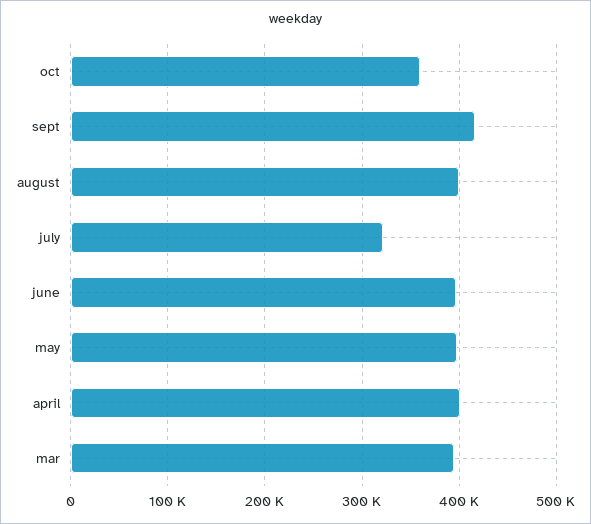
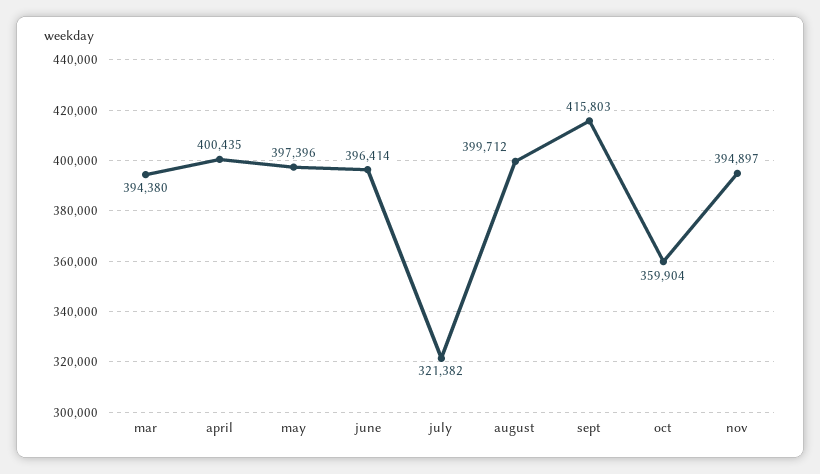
nov: none -> 394897

